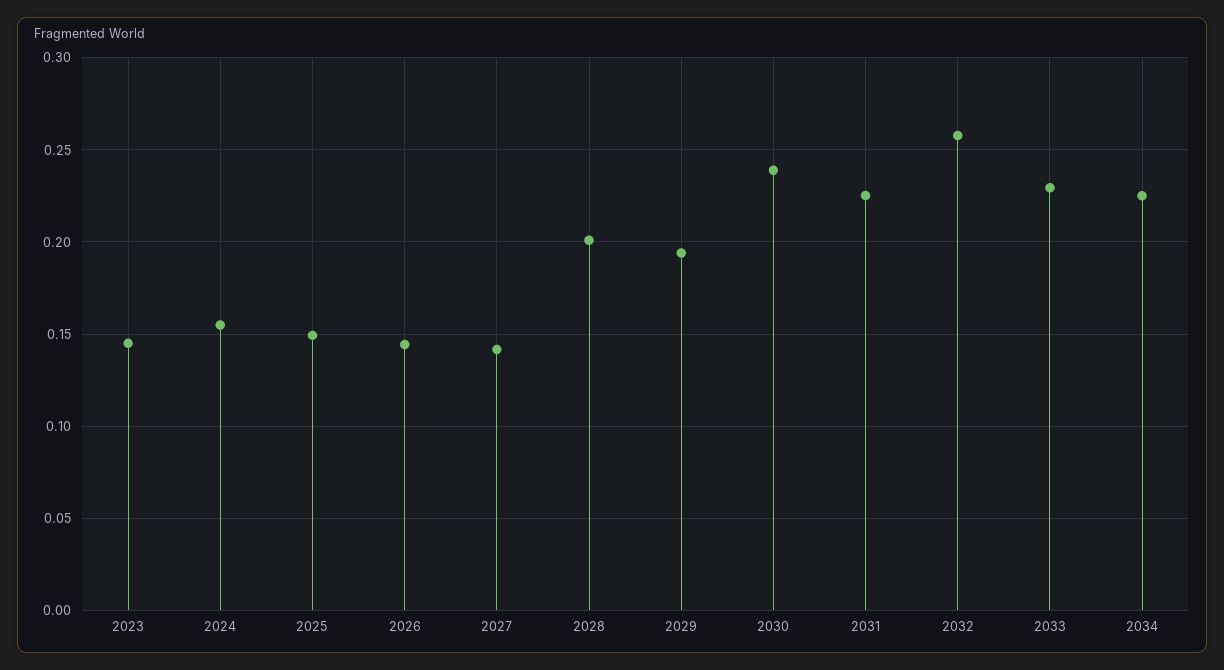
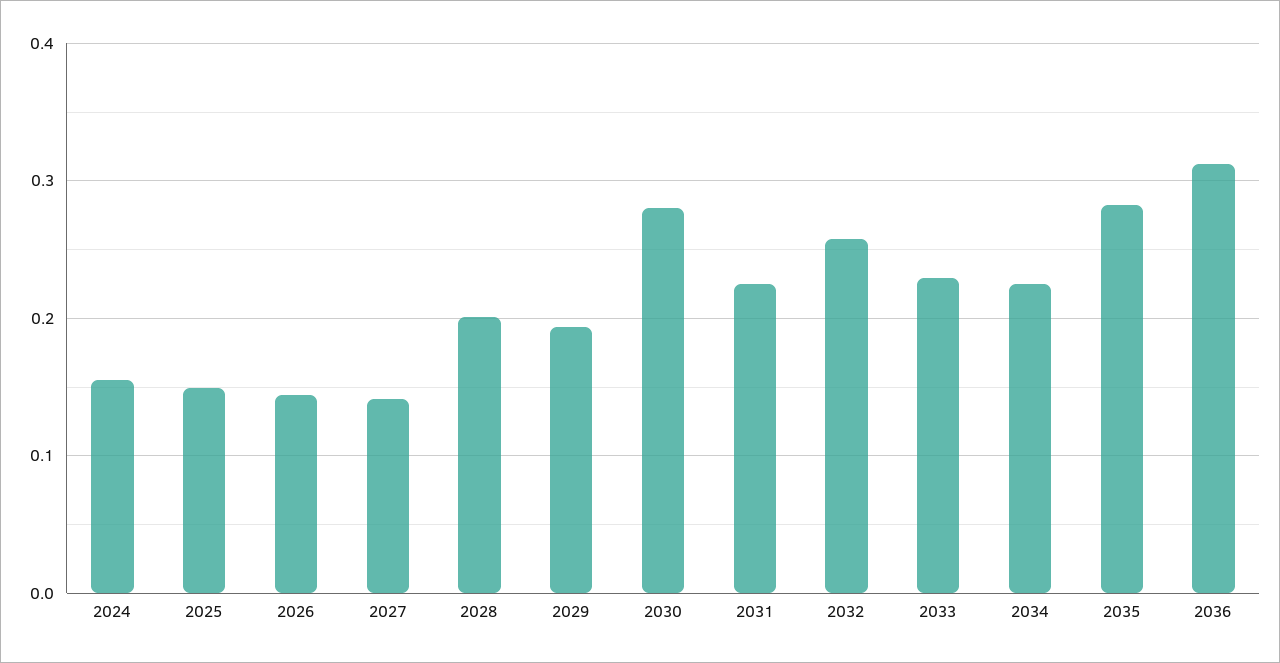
2023: 0.145 -> none
2030: 0.24 -> 0.28
2035: none -> 0.28
2036: none -> 0.31

